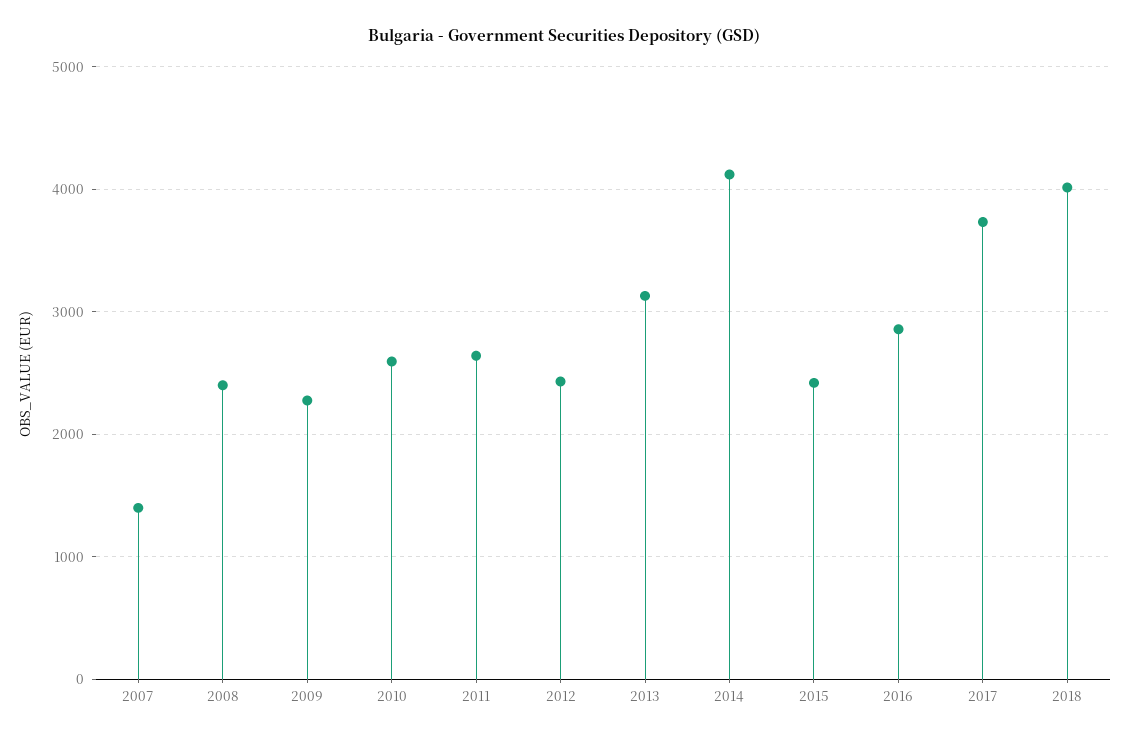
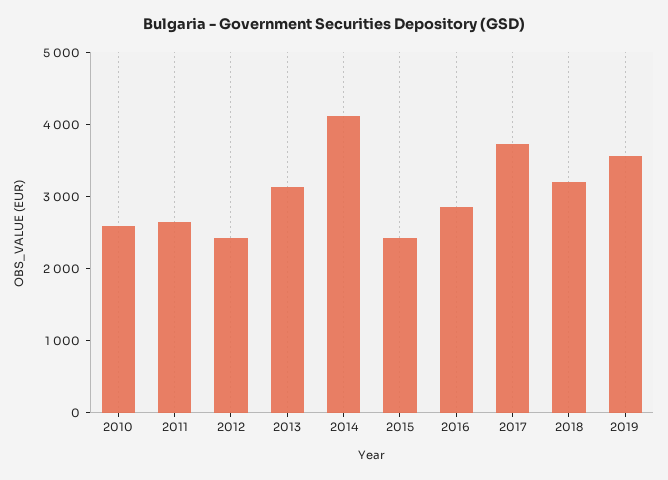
2007: 1400 -> none
2008: 2400 -> none
2009: 2300 -> none
2018: 4000 -> 3200
2019: none -> 3600

